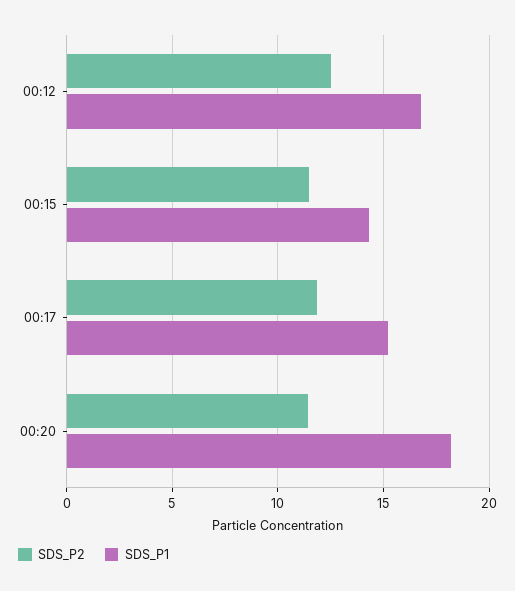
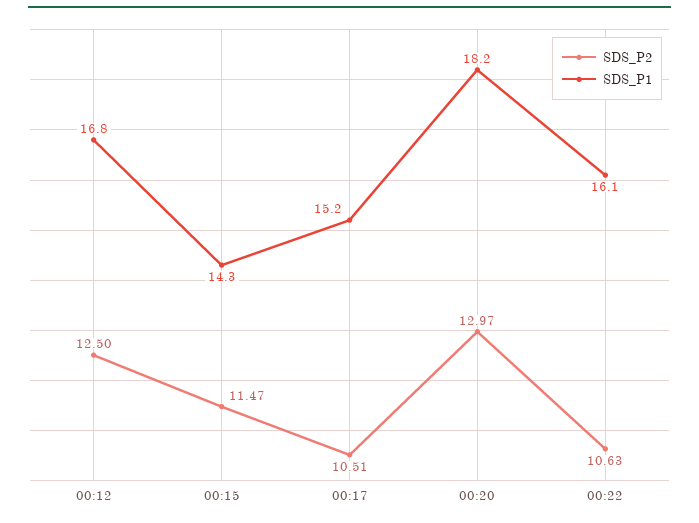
SDS_P2, 00:17: 12 -> 10.51
SDS_P2, 00:20: 11.5 -> 12.97
SDS_P2, 00:22: none -> 10.63
SDS_P1, 00:22: none -> 16.1

